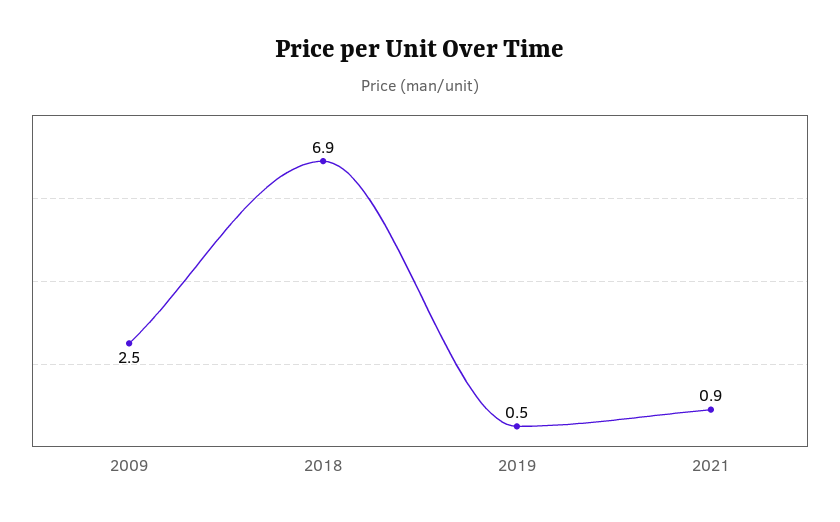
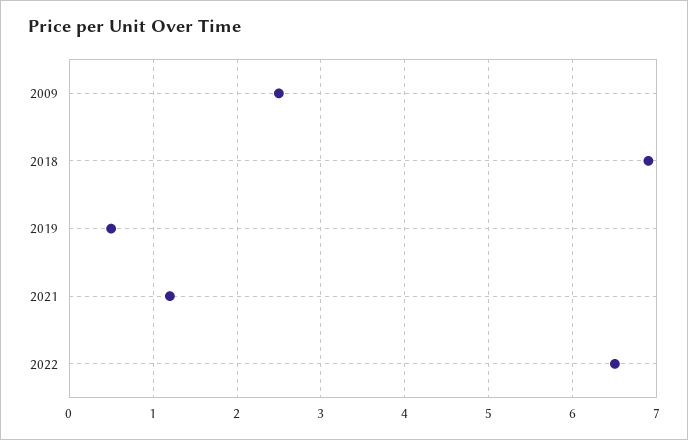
2021: 0.9 -> 1.2
2022: none -> 6.5

